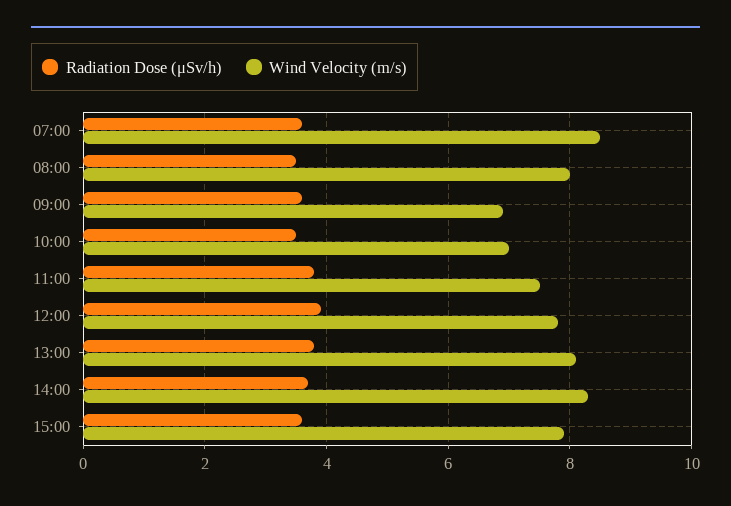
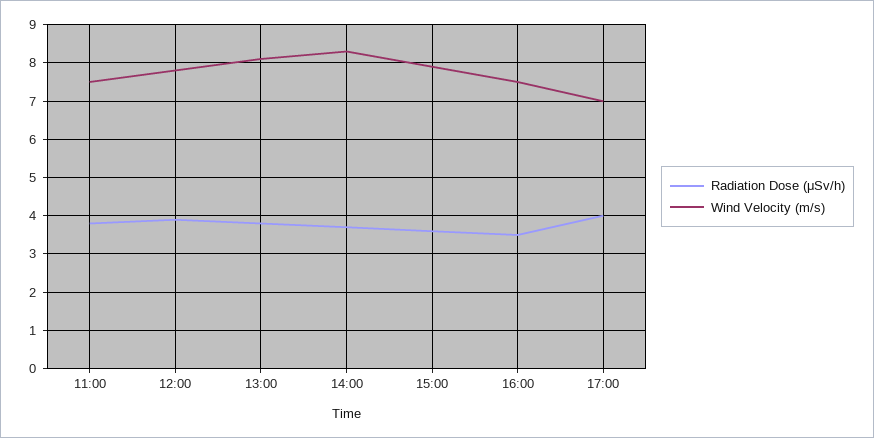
Radiation Dose (μSv/h), 07:00: 3.5 -> none
Wind Velocity (m/s), 07:00: 8.5 -> none
Radiation Dose (μSv/h), 08:00: 3.5 -> none
Wind Velocity (m/s), 08:00: 8 -> none
Radiation Dose (μSv/h), 09:00: 3.5 -> none
Wind Velocity (m/s), 09:00: 7 -> none
Radiation Dose (μSv/h), 10:00: 3.5 -> none
Wind Velocity (m/s), 10:00: 7 -> none
Radiation Dose (μSv/h), 16:00: none -> 3.5
Wind Velocity (m/s), 16:00: none -> 7.5
Radiation Dose (μSv/h), 17:00: none -> 4
Wind Velocity (m/s), 17:00: none -> 7

